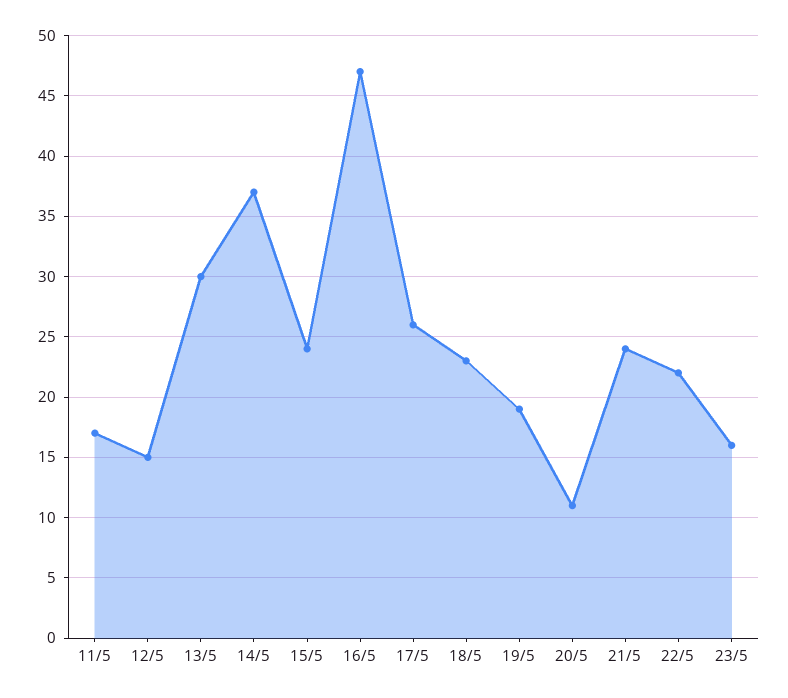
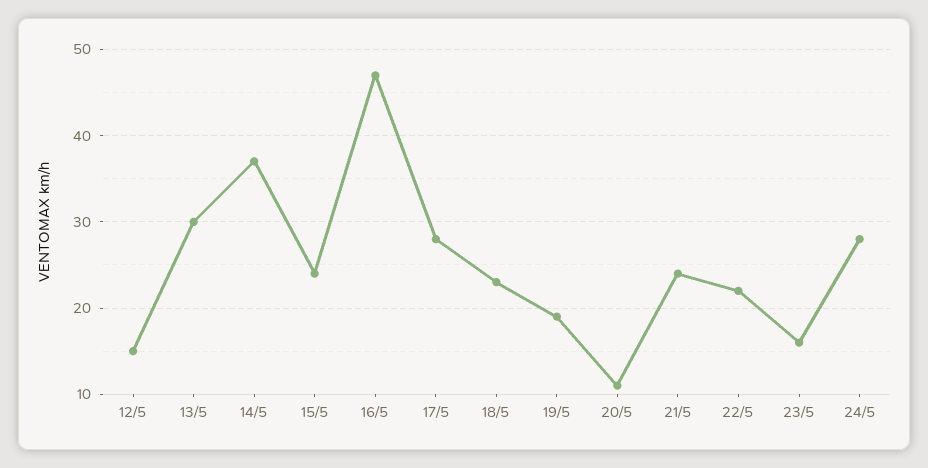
11/5: 17 -> none
17/5: 26 -> 28
24/5: none -> 28

